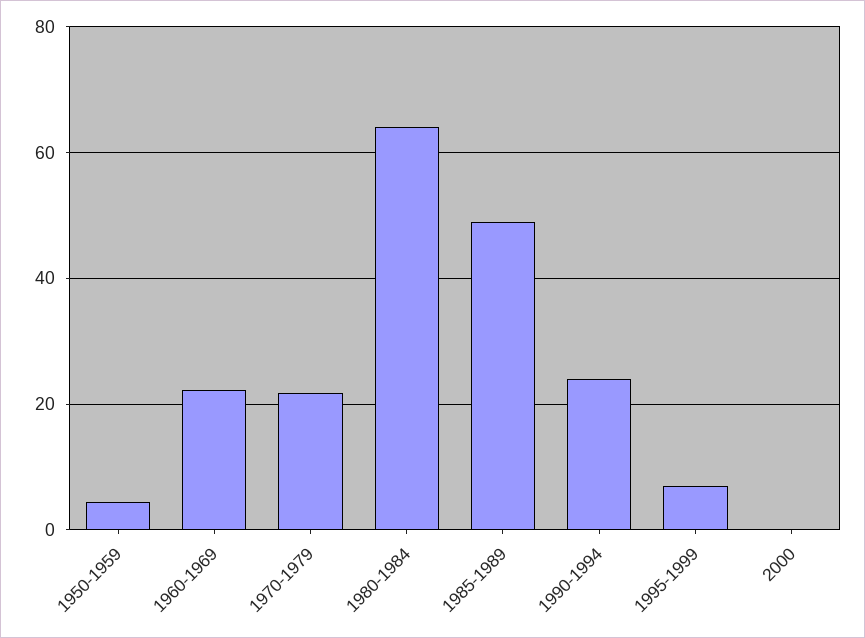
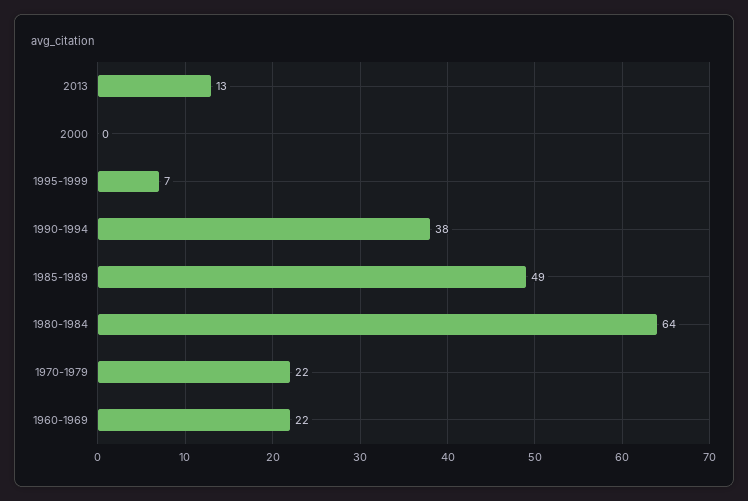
1950-1959: 4 -> none
1990-1994: 24 -> 38
2013: none -> 13

